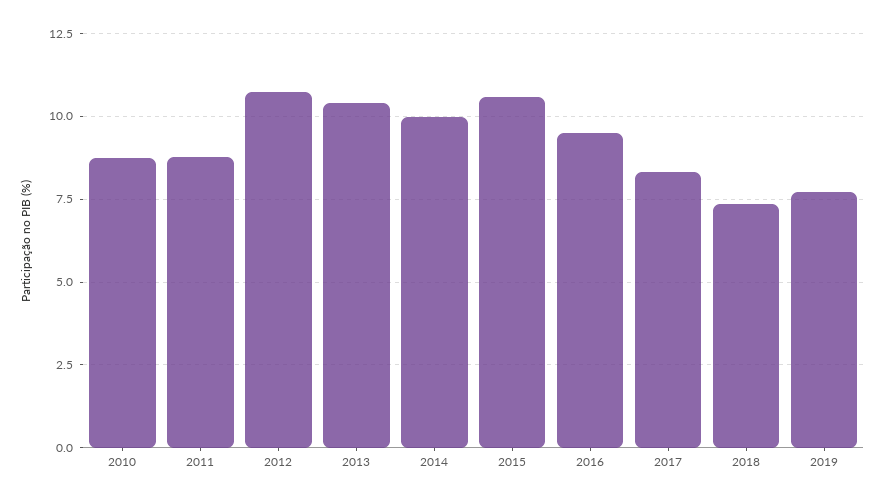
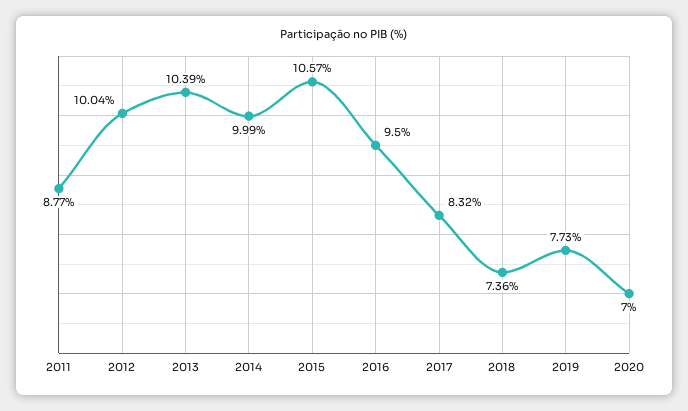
2010: 8.75 -> none
2012: 10.75 -> 10.04
2020: none -> 7

